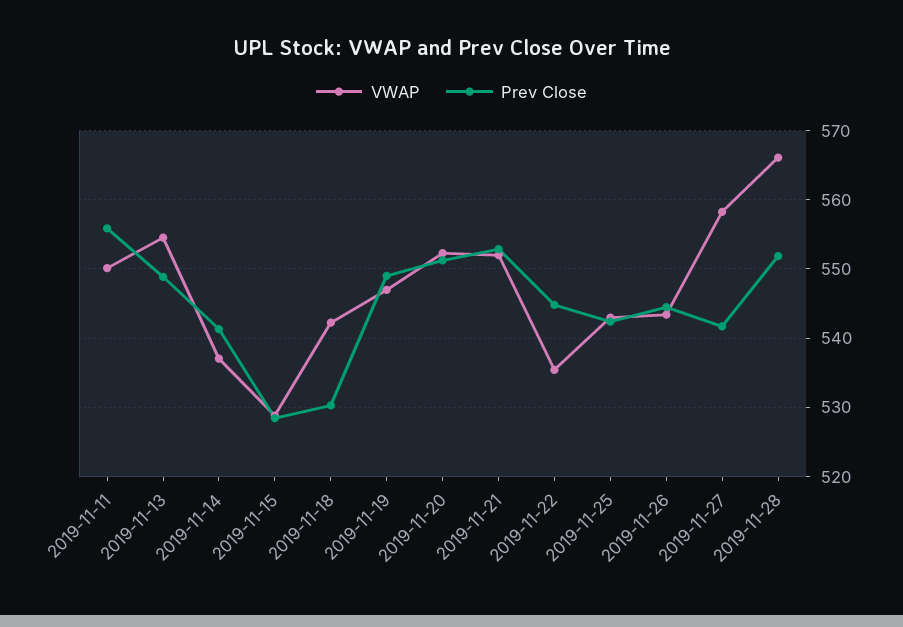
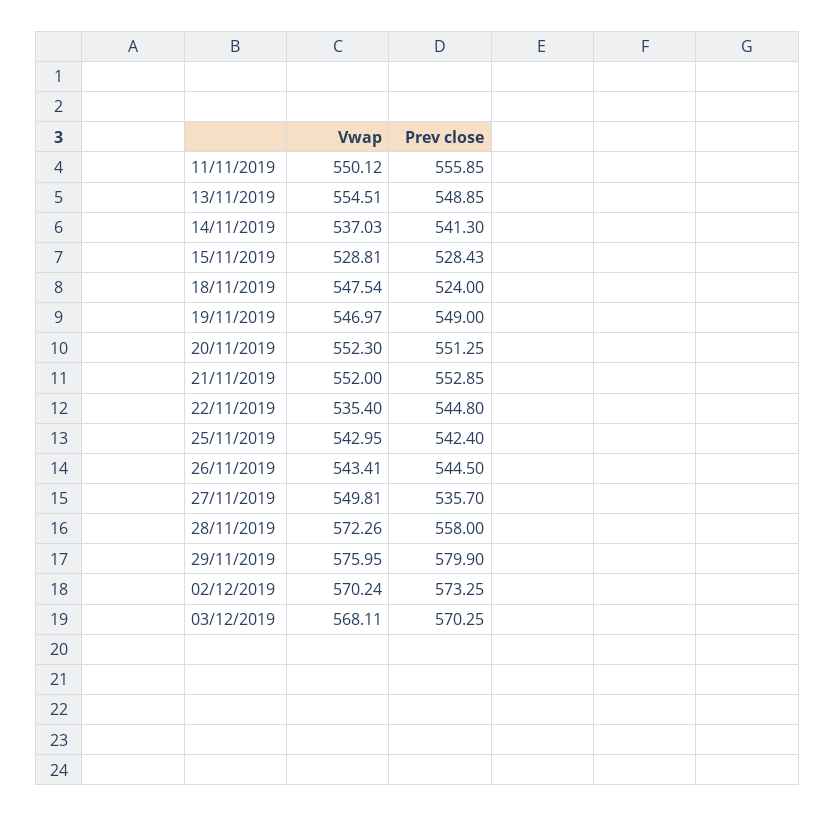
VWAP, 2019-11-18: 542 -> 547.54
Prev Close, 2019-11-18: 530 -> 524
VWAP, 2019-11-27: 558 -> 549.81
Prev Close, 2019-11-27: 542 -> 535.7
VWAP, 2019-11-28: 566 -> 572.26
Prev Close, 2019-11-28: 552 -> 558
VWAP, 29/11/2019: none -> 575.95
Prev Close, 29/11/2019: none -> 579.9
VWAP, 02/12/2019: none -> 570.24
Prev Close, 02/12/2019: none -> 573.25
VWAP, 03/12/2019: none -> 568.11
Prev Close, 03/12/2019: none -> 570.25

